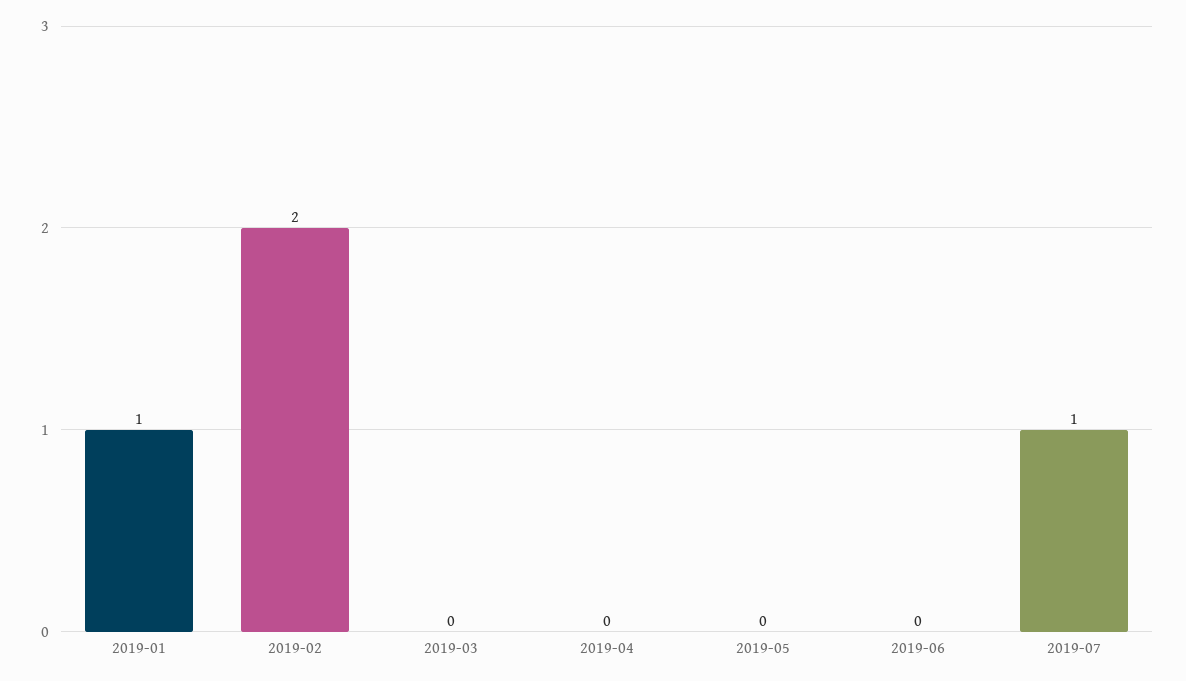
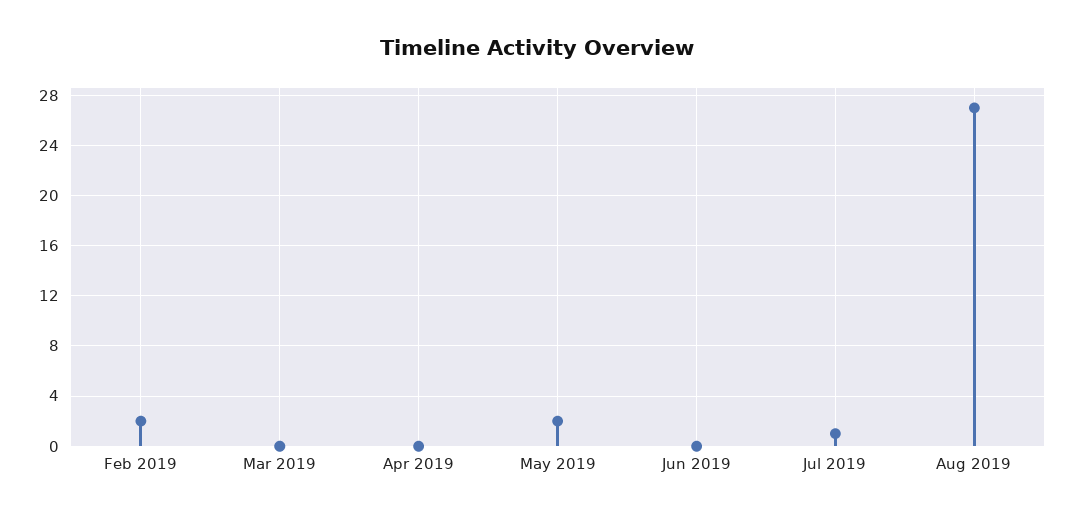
2019-01: 1 -> none
2019-05: 0 -> 2
Aug 2019: none -> 27

